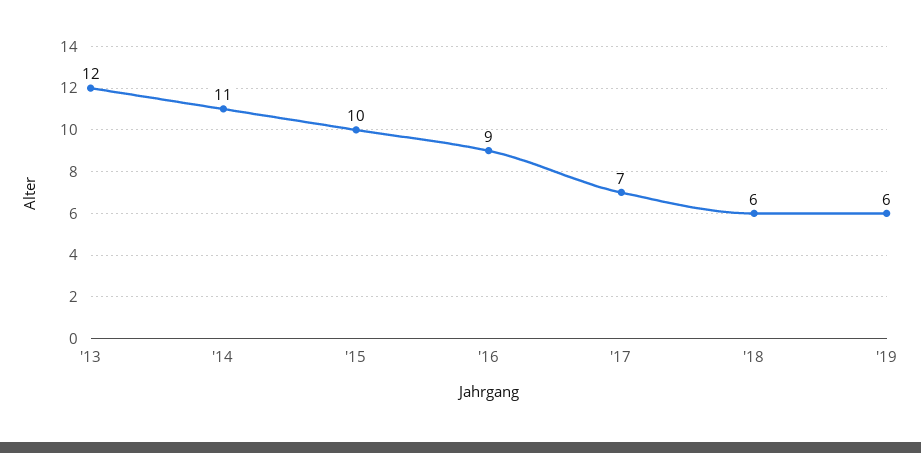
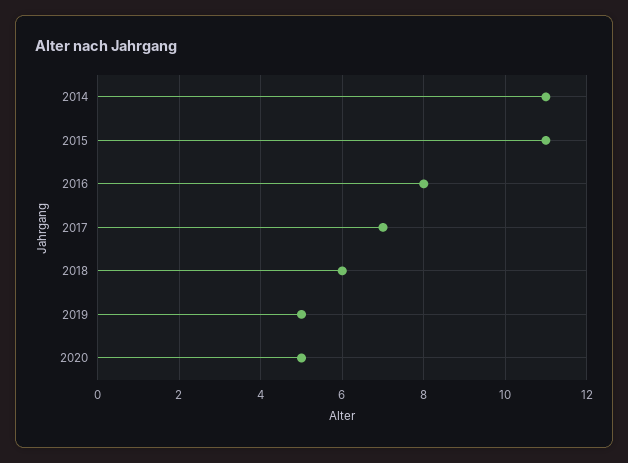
'13: 12 -> none
'15: 10 -> 11
'16: 9 -> 8
'19: 6 -> 5
2020: none -> 5

